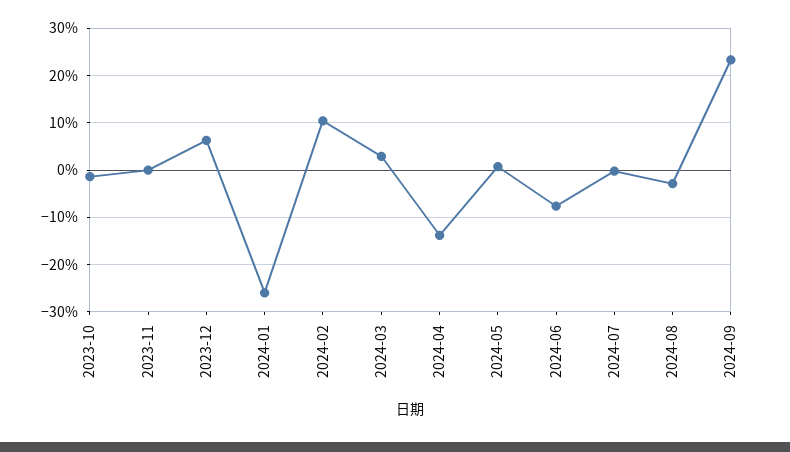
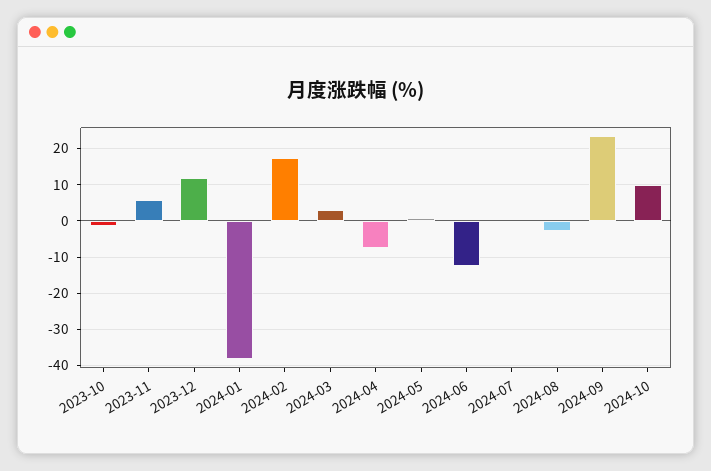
2023-11: 0 -> 6
2023-12: 6 -> 12
2024-01: -26 -> -38
2024-02: 10 -> 18
2024-04: -14 -> -8
2024-06: -8 -> -12
2024-10: none -> 10

